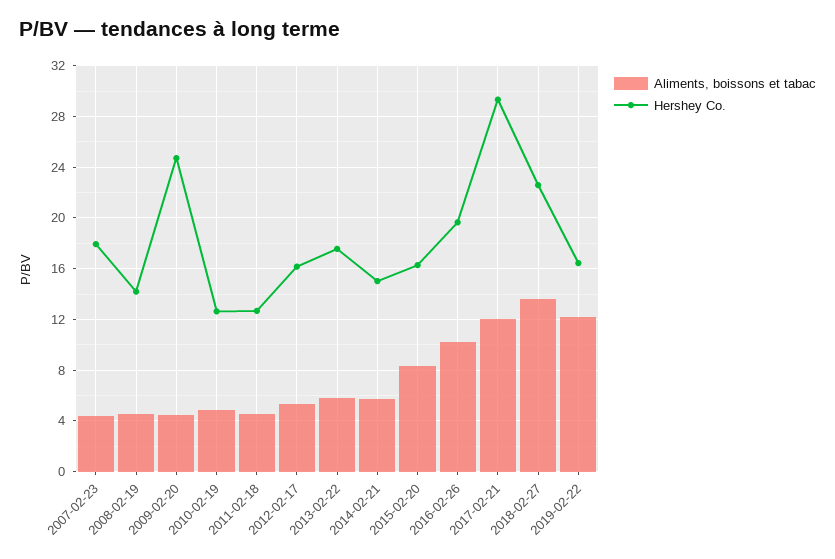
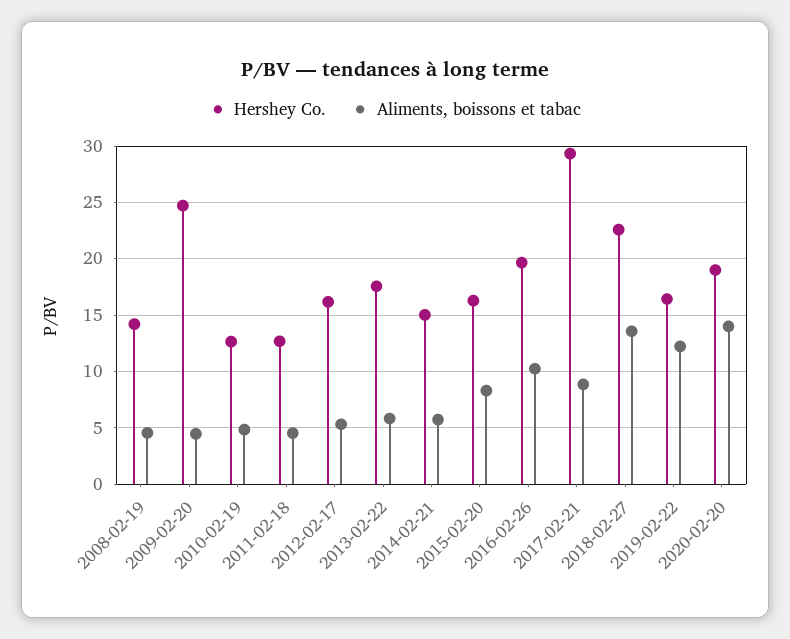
Aliments, boissons et tabac, 2007-02-23: 4.5 -> none
Hershey Co., 2007-02-23: 18 -> none
Aliments, boissons et tabac, 2017-02-21: 12 -> 9
Hershey Co., 2020-02-20: none -> 19
Aliments, boissons et tabac, 2020-02-20: none -> 14

